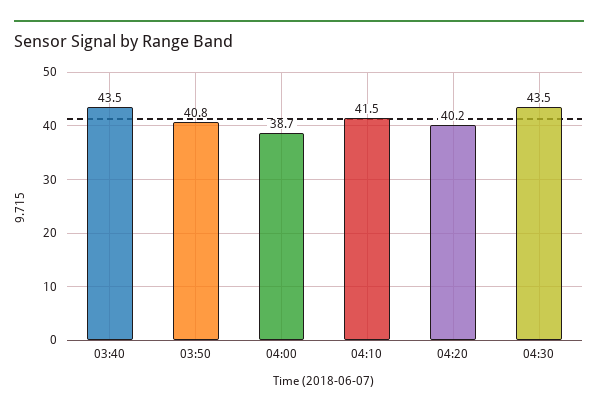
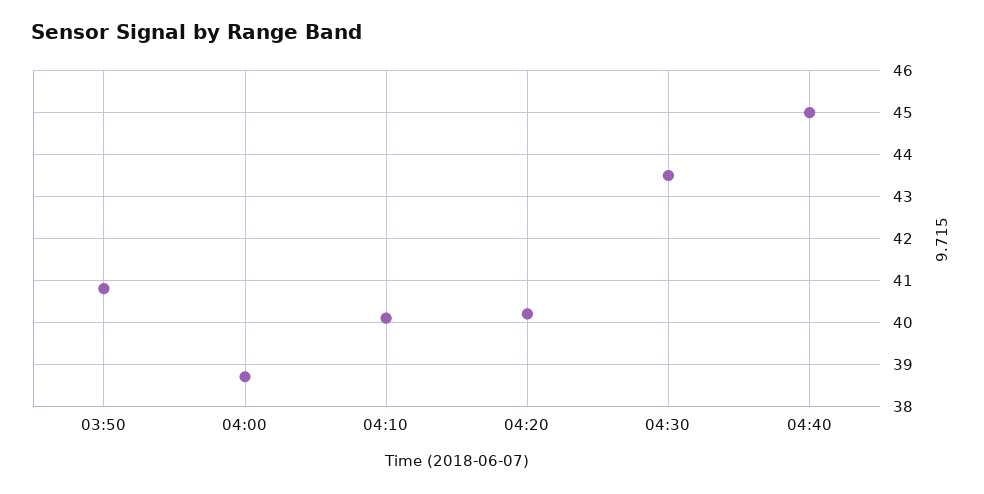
03:40: 43.5 -> none
04:10: 41.5 -> 40
04:40: none -> 45

